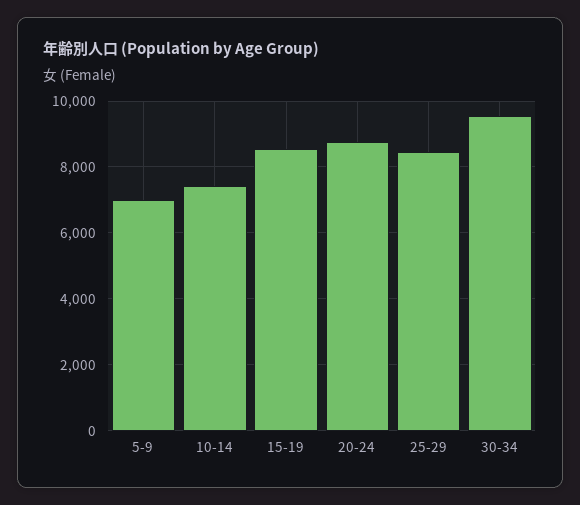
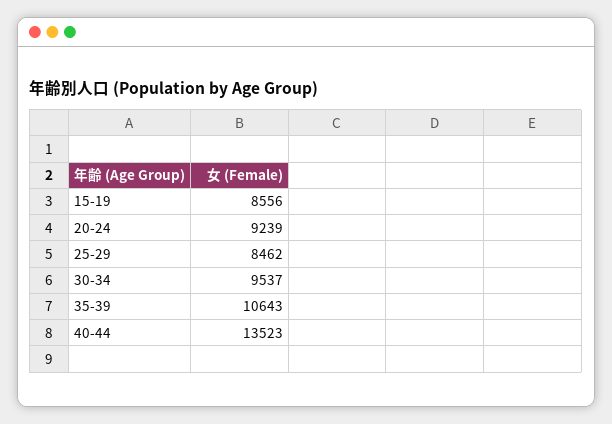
5-9: 7000 -> none
10-14: 7400 -> none
20-24: 8800 -> 9239
35-39: none -> 10643
40-44: none -> 13523

